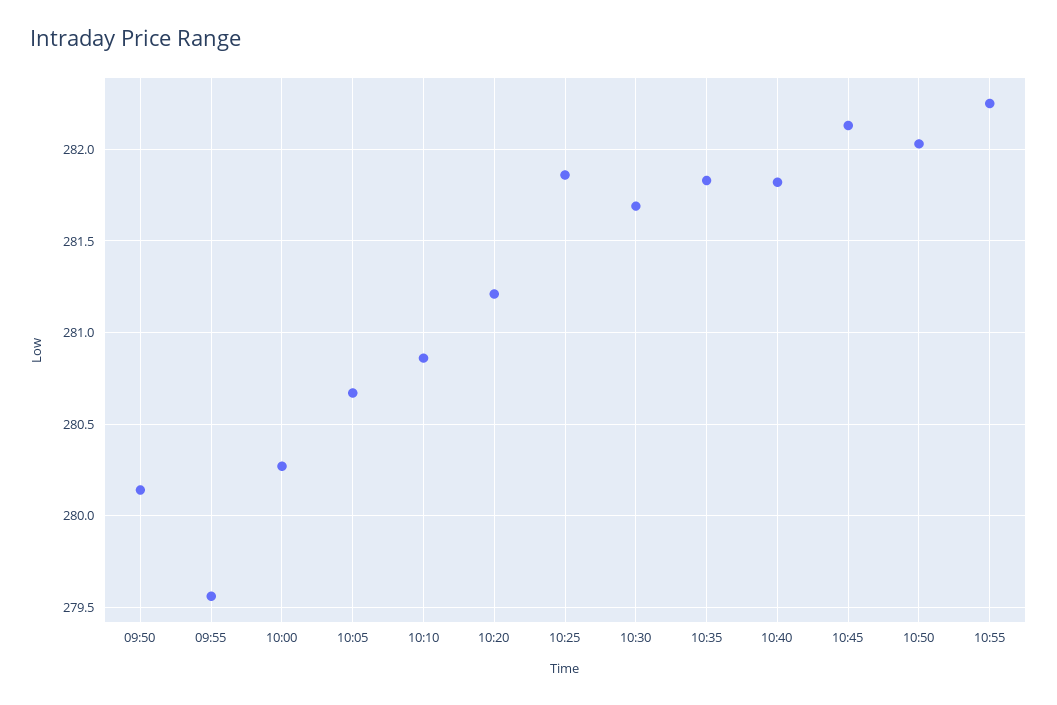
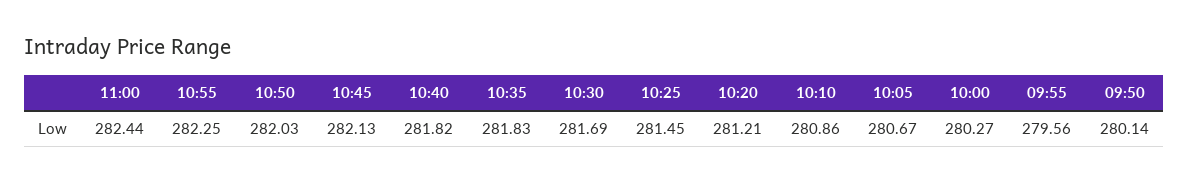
10:25: 281.85 -> 281.45
11:00: none -> 282.44

